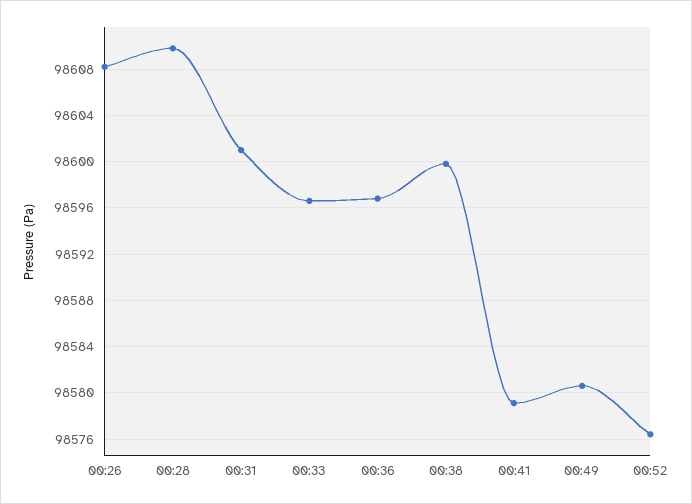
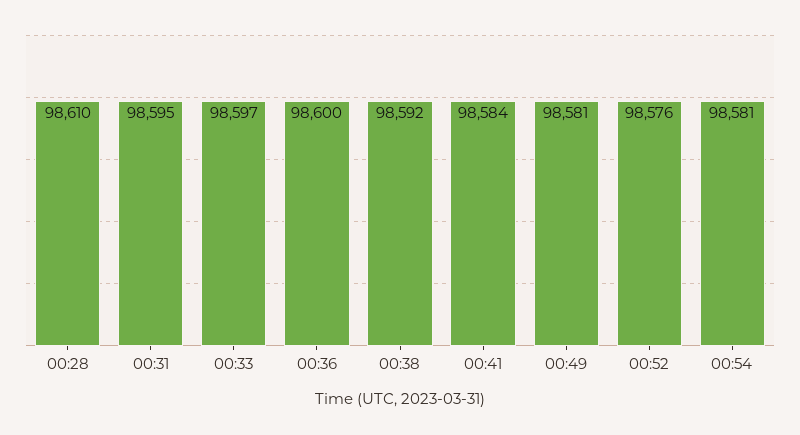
00:26: 98608 -> none
00:31: 98601 -> 98595
00:36: 98597 -> 98600
00:38: 98600 -> 98592
00:41: 98579 -> 98584
00:54: none -> 98581

